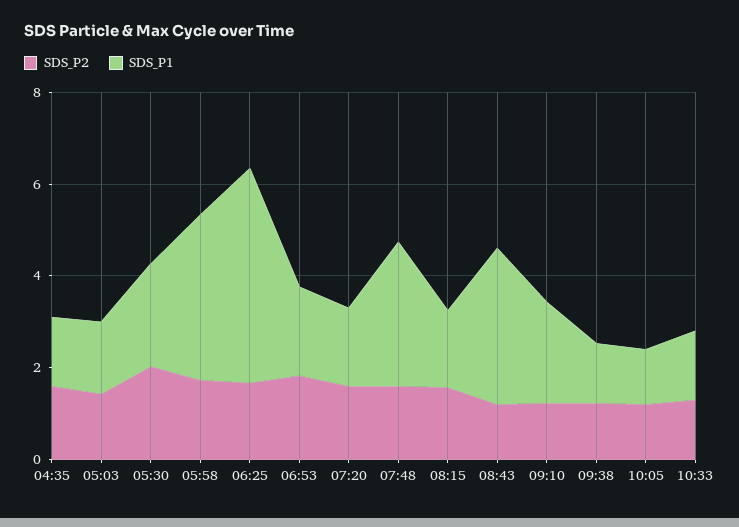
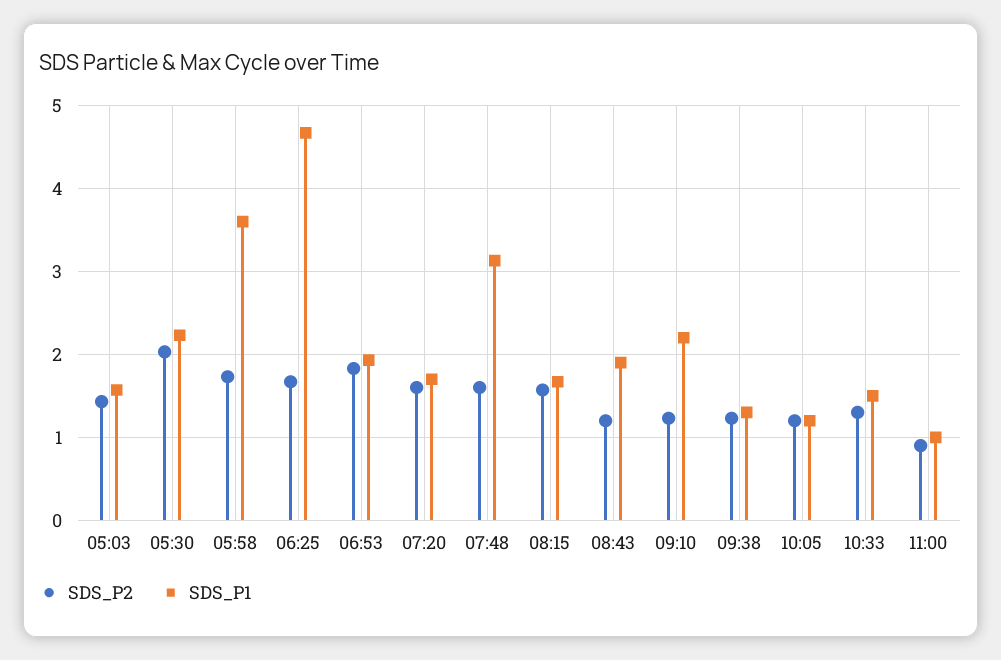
SDS_P2, 04:35: 1.5 -> none
SDS_P1, 04:35: 1.5 -> none
SDS_P1, 08:43: 3.5 -> 1.9
SDS_P2, 11:00: none -> 0.9
SDS_P1, 11:00: none -> 1

